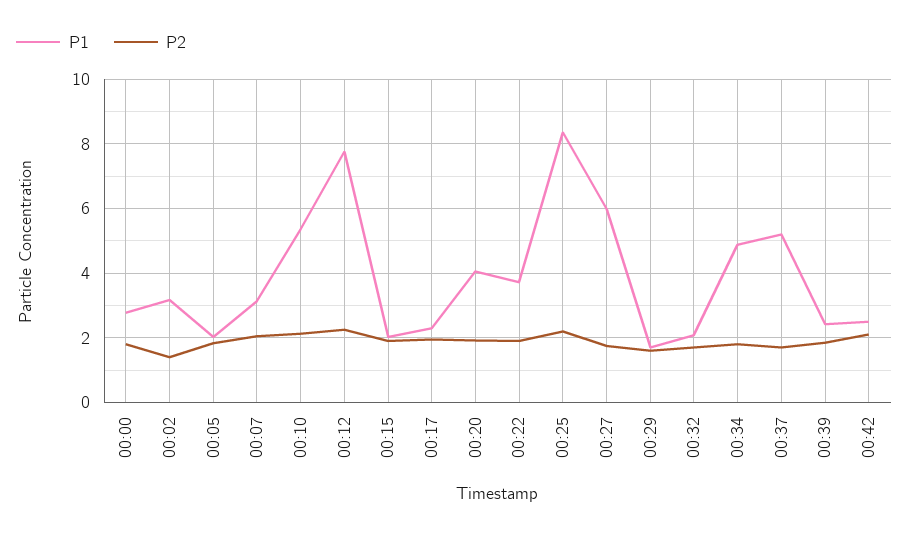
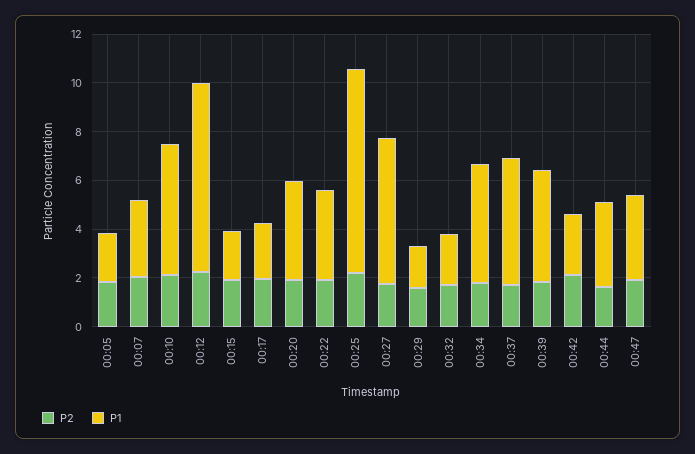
P1, 00:00: 2.8 -> none
P2, 00:00: 1.8 -> none
P1, 00:02: 3.2 -> none
P2, 00:02: 1.4 -> none
P1, 00:39: 2.4 -> 4.5
P2, 00:44: none -> 1.5
P1, 00:44: none -> 3.5
P2, 00:47: none -> 2
P1, 00:47: none -> 3.5

